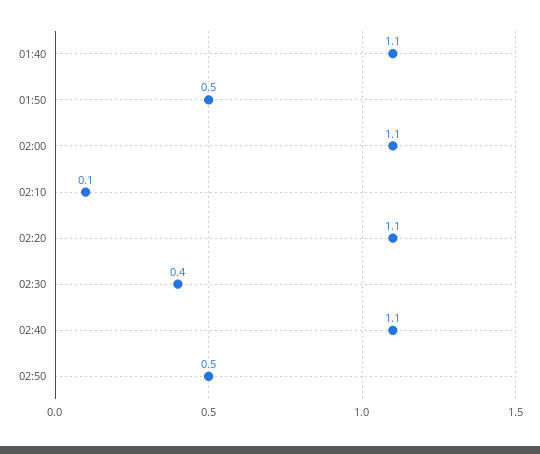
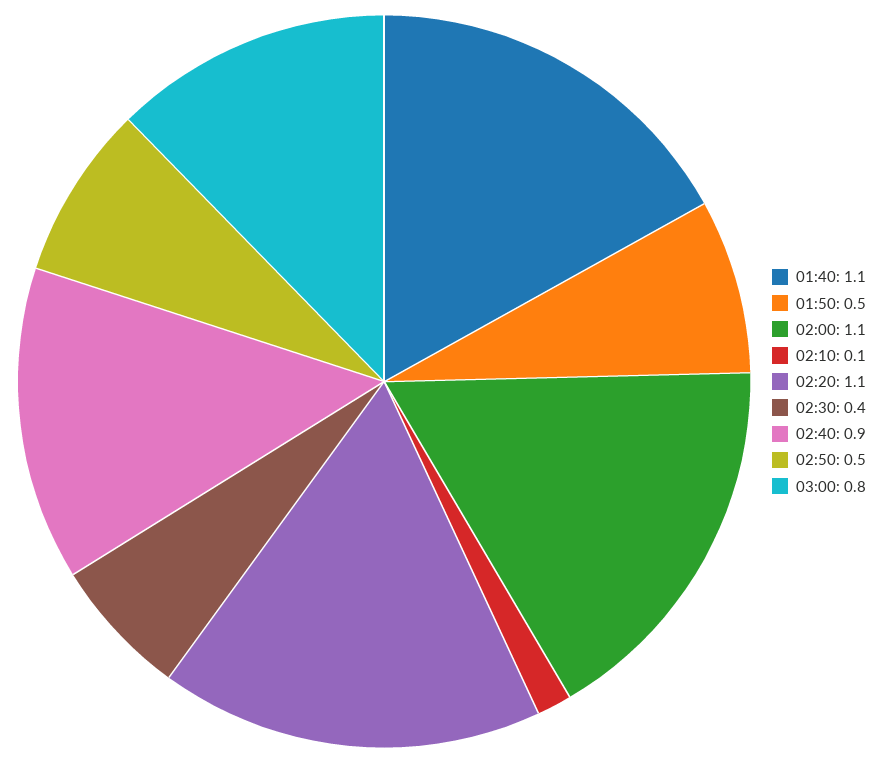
02:40: 1.1 -> 0.9
03:00: none -> 0.8

